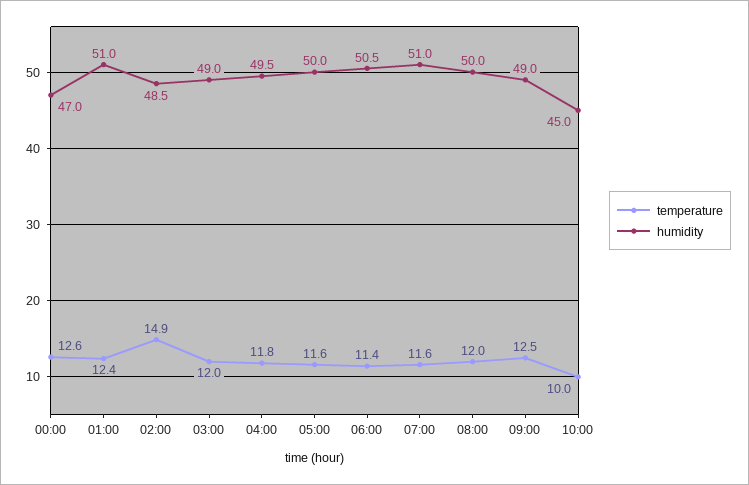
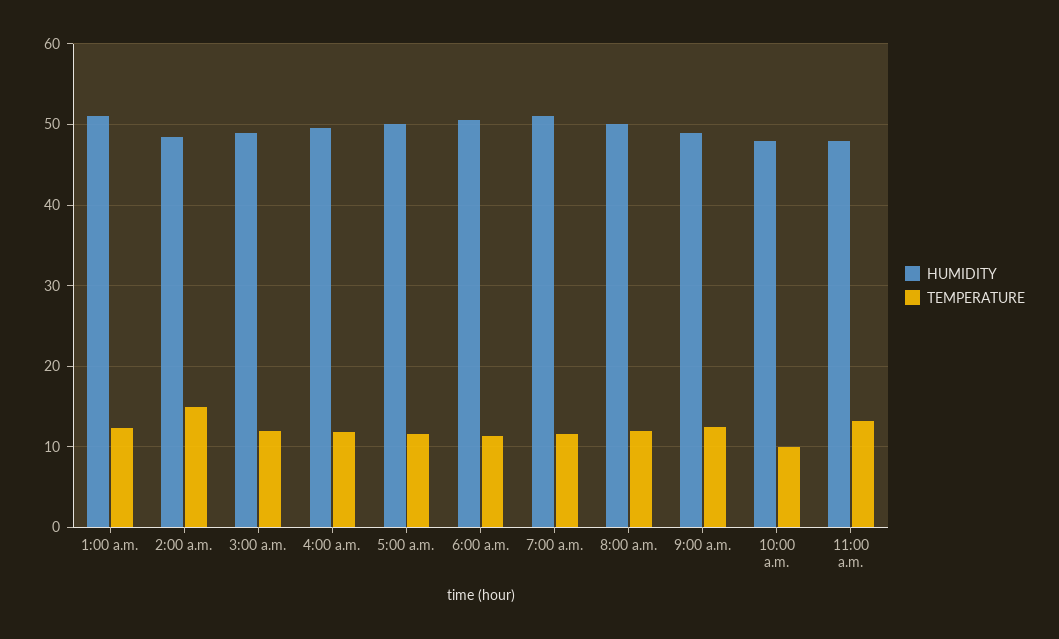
temperature, 00:00: 12.6 -> none
humidity, 00:00: 47 -> none
humidity, 10:00: 45 -> 48
humidity, 11:00 a.m.: none -> 48
temperature, 11:00 a.m.: none -> 13

